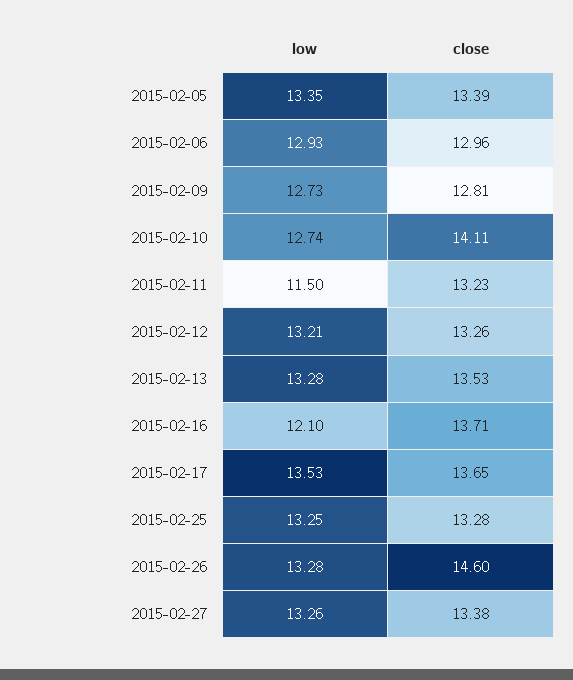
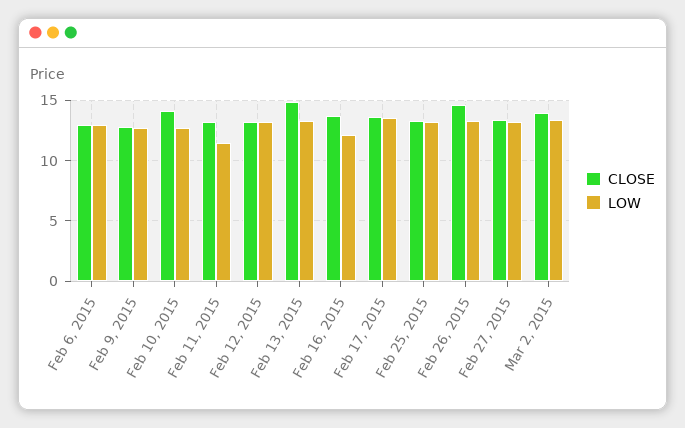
low, 2015-02-05: 13.35 -> none
close, 2015-02-05: 13.39 -> none
close, 2015-02-13: 13.53 -> 15
close, Mar 2, 2015: none -> 14
low, Mar 2, 2015: none -> 13.5

